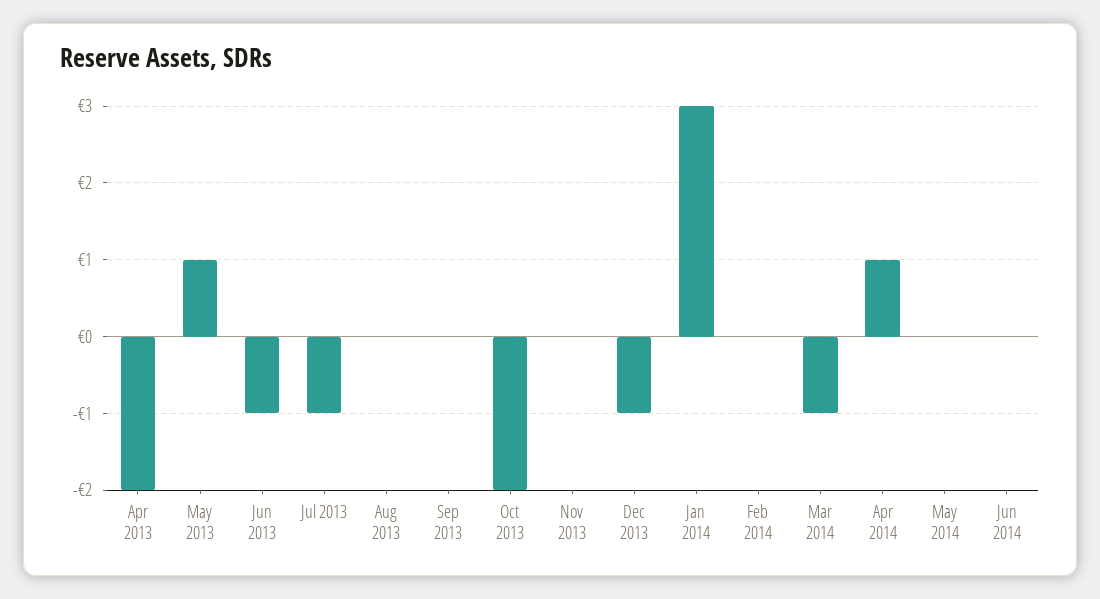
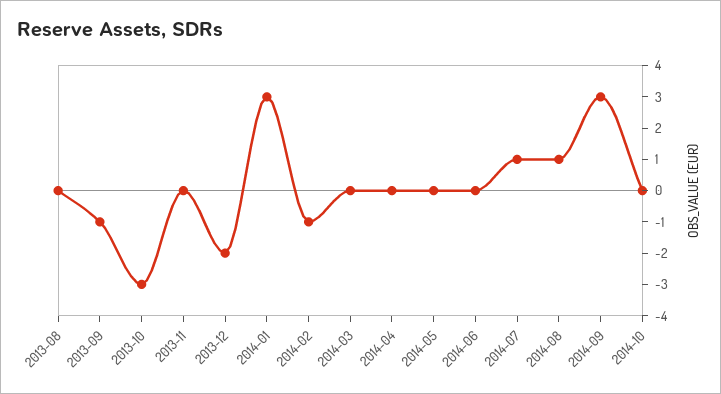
Apr 2013: -2 -> none
May 2013: 1 -> none
Jun 2013: -1 -> none
Jul 2013: -1 -> none
Sep 2013: 0 -> -1
Oct 2013: -2 -> -3
Dec 2013: -1 -> -2
Feb 2014: 0 -> -1
Mar 2014: -1 -> 0
Apr 2014: 1 -> 0
2014-07: none -> 1
2014-08: none -> 1
2014-09: none -> 3
2014-10: none -> 0

